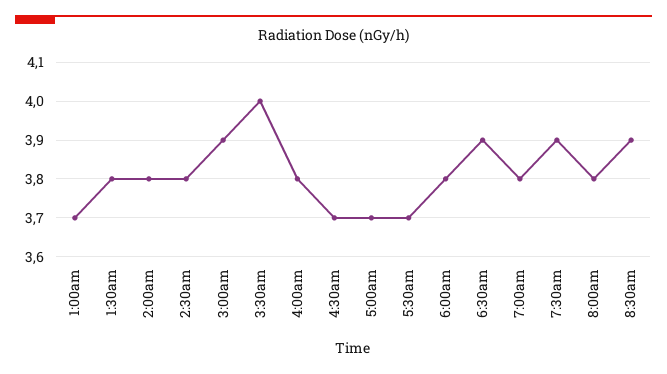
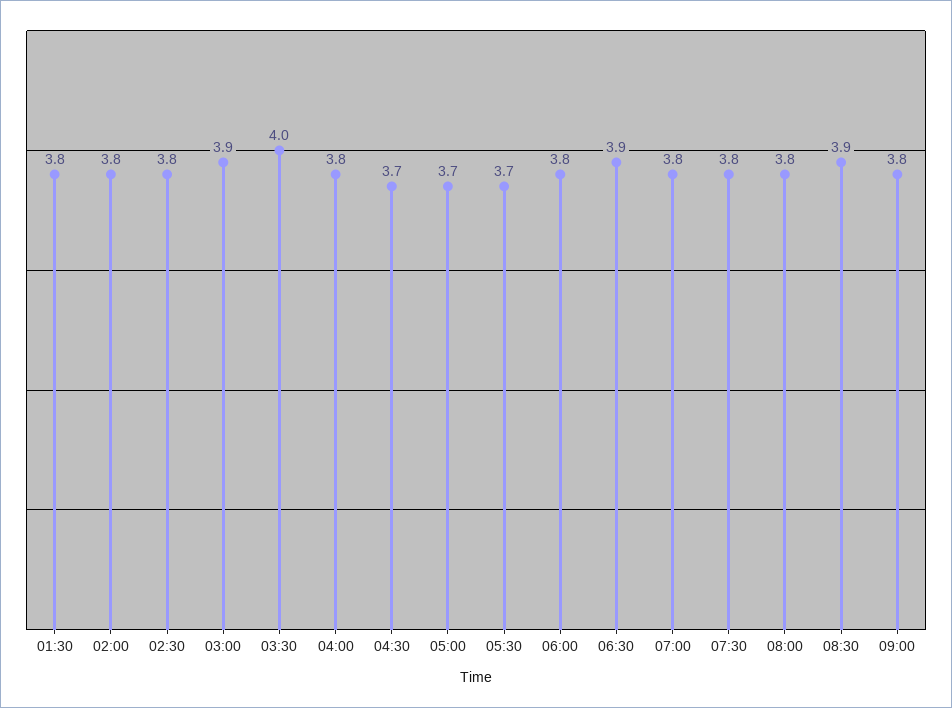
1:00am: 3.7 -> none
7:30am: 3.9 -> 3.8
09:00: none -> 3.8

